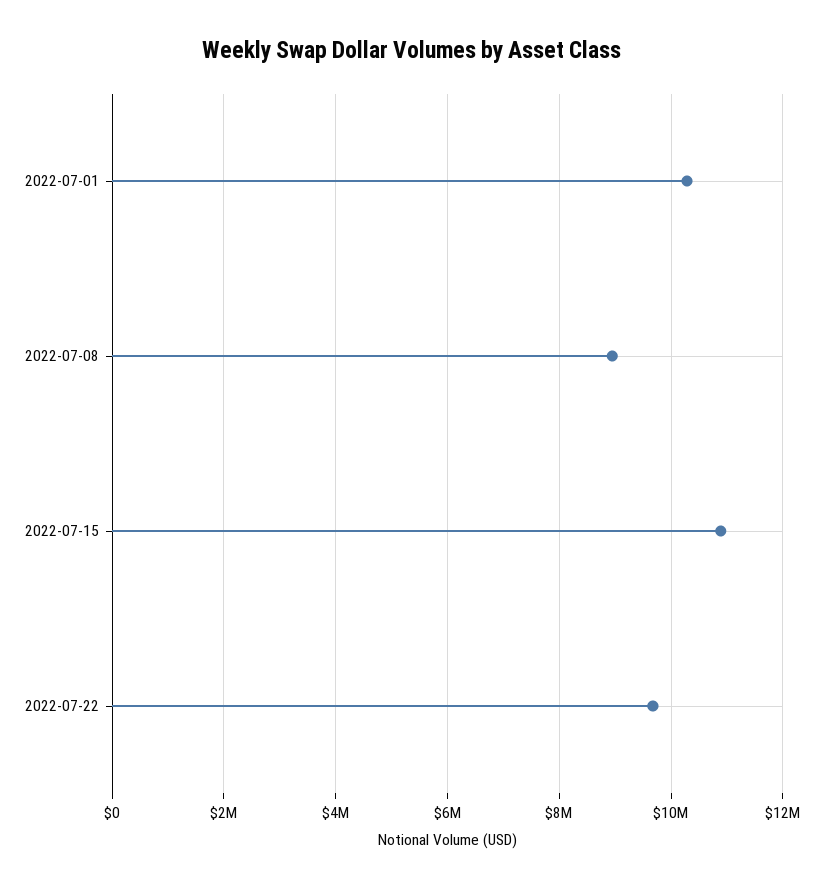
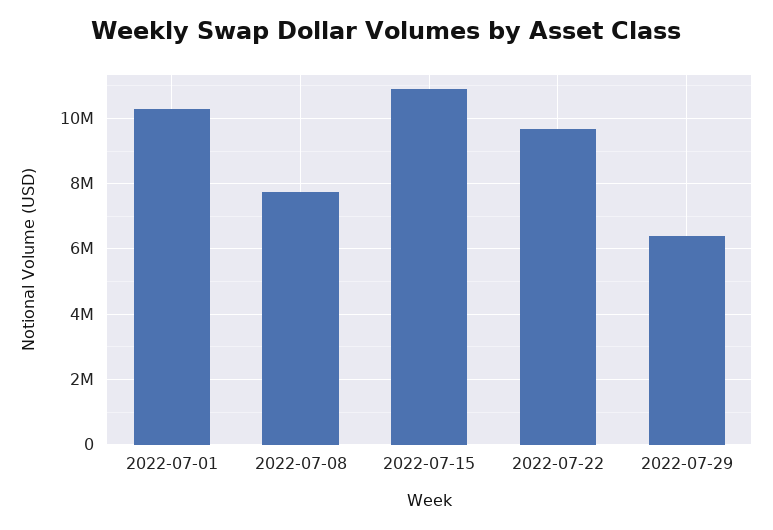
2022-07-08: 9000000 -> 7800000
2022-07-29: none -> 6400000

